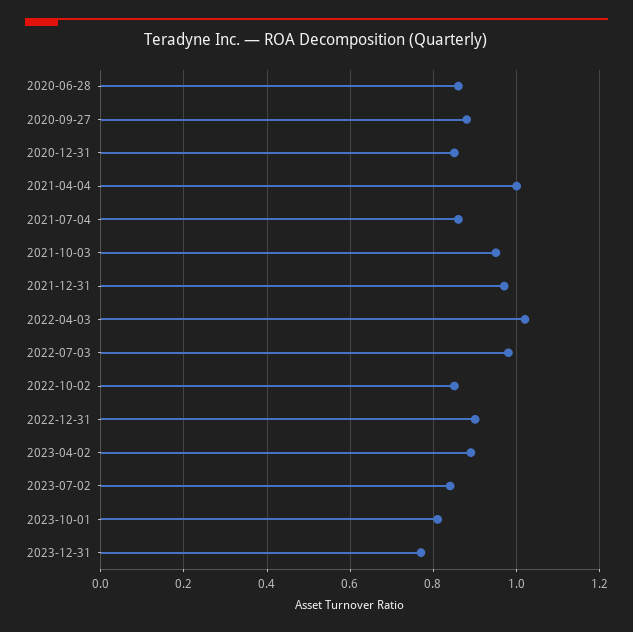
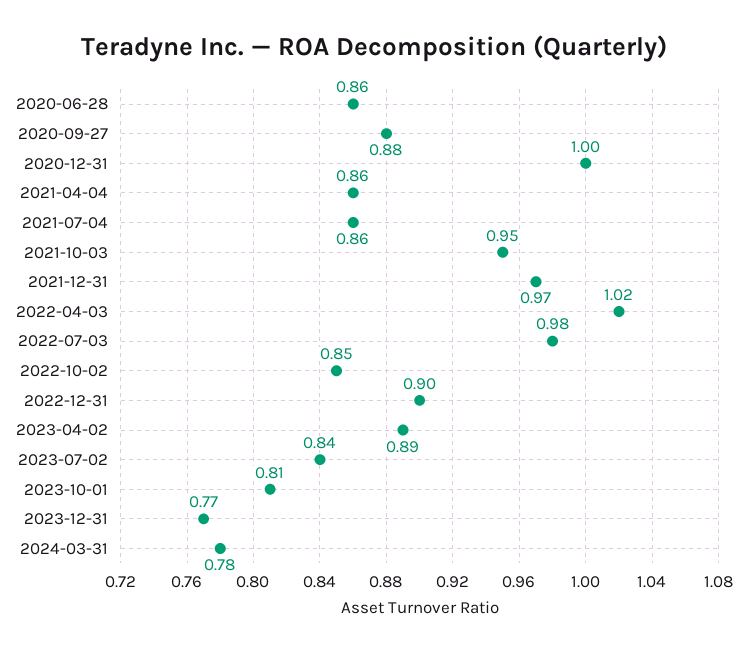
2020-12-31: 0.85 -> 1
2021-04-04: 1 -> 0.86
2024-03-31: none -> 0.78

